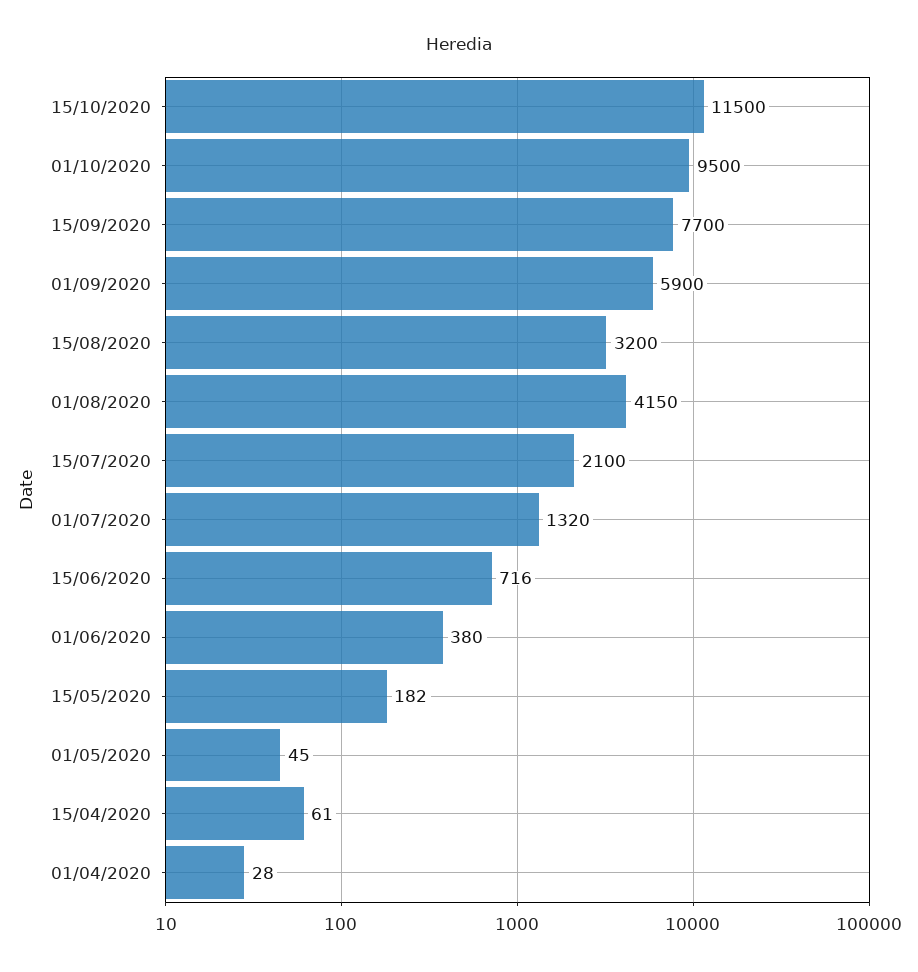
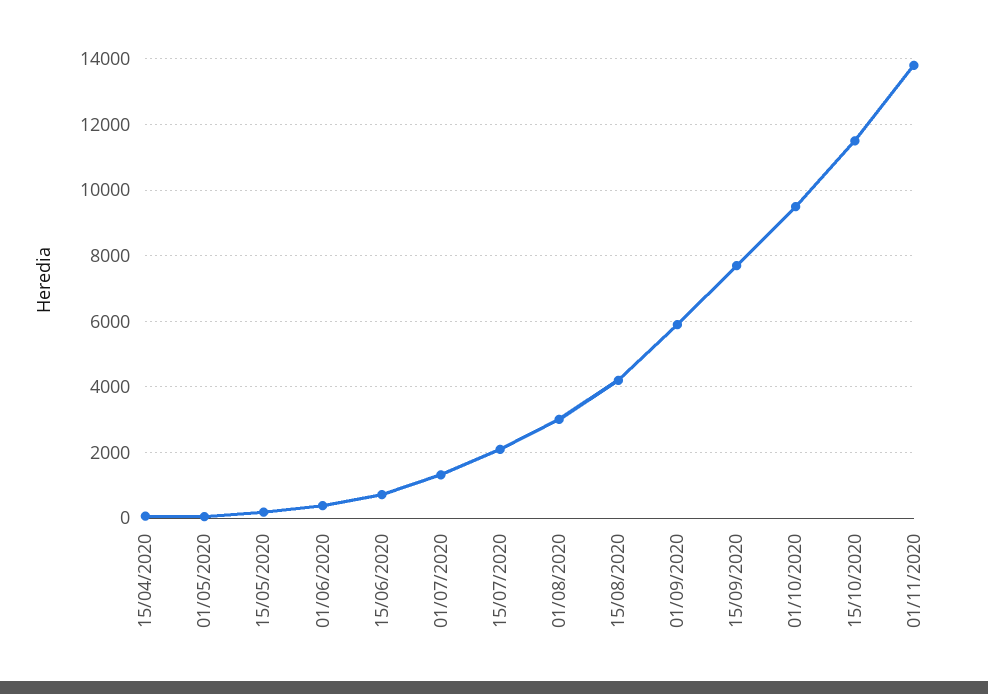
15/08/2020: 3200 -> 4200
01/08/2020: 4150 -> 3000
01/04/2020: 28 -> none
01/11/2020: none -> 13800

